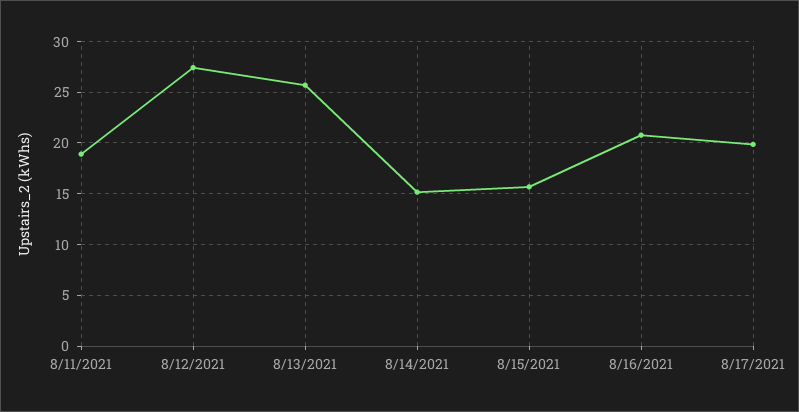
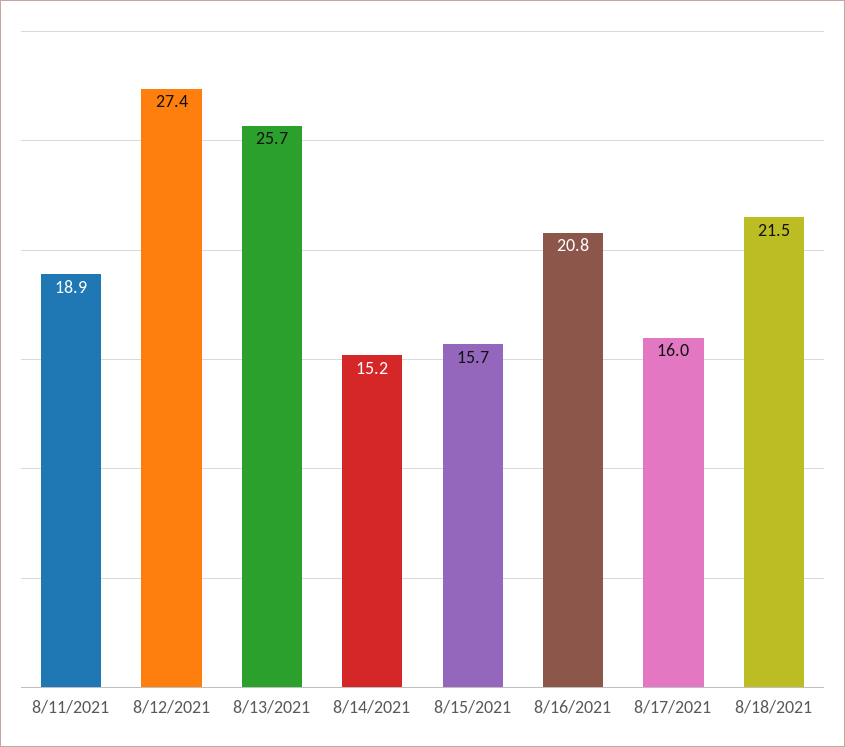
8/17/2021: 20 -> 16
8/18/2021: none -> 21.5

